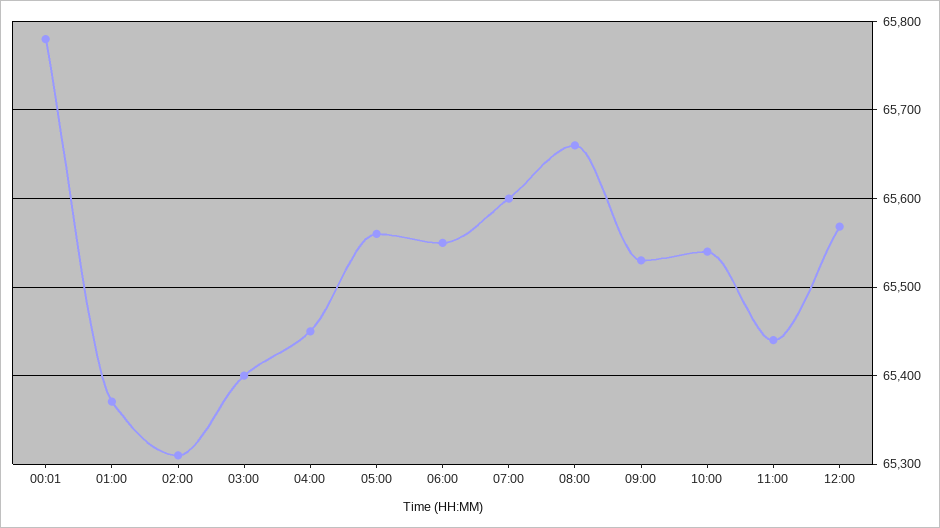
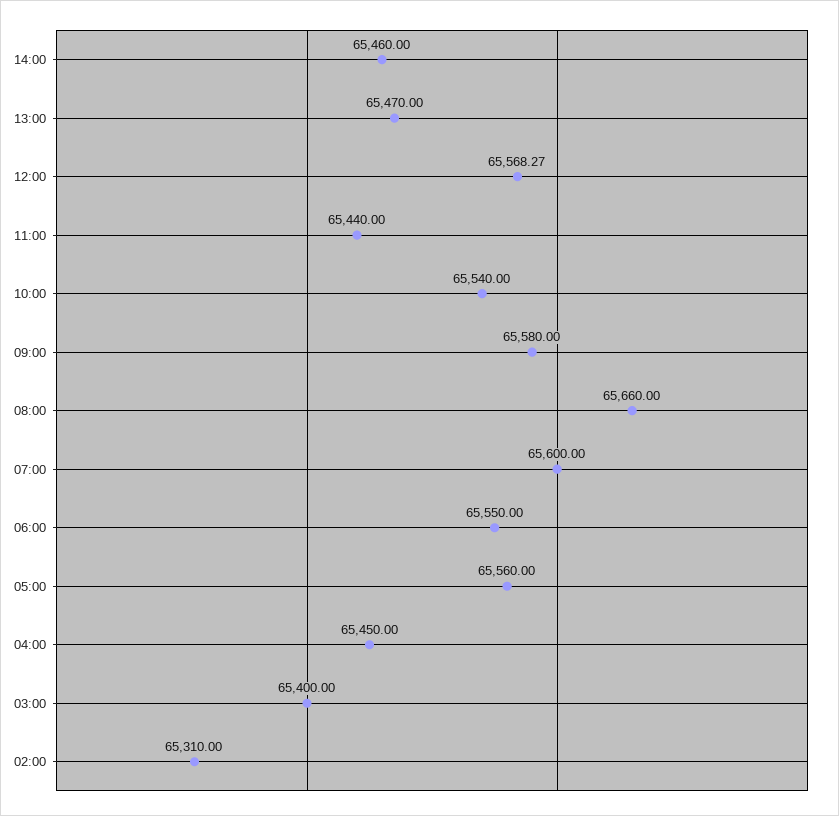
00:01: 65780 -> none
01:00: 65370 -> none
09:00: 65530 -> 65580
14:00: none -> 65460
13:00: none -> 65470

